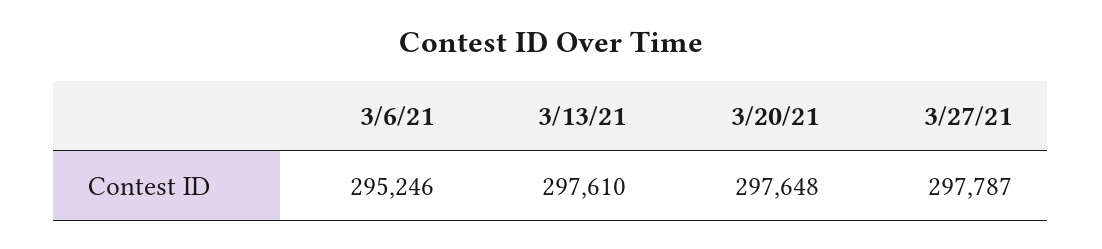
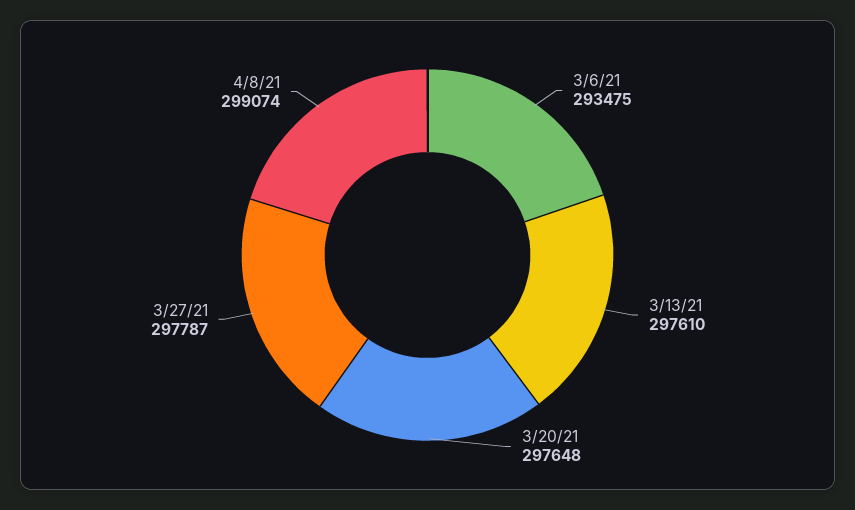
3/6/21: 295246 -> 293475
4/8/21: none -> 299074

